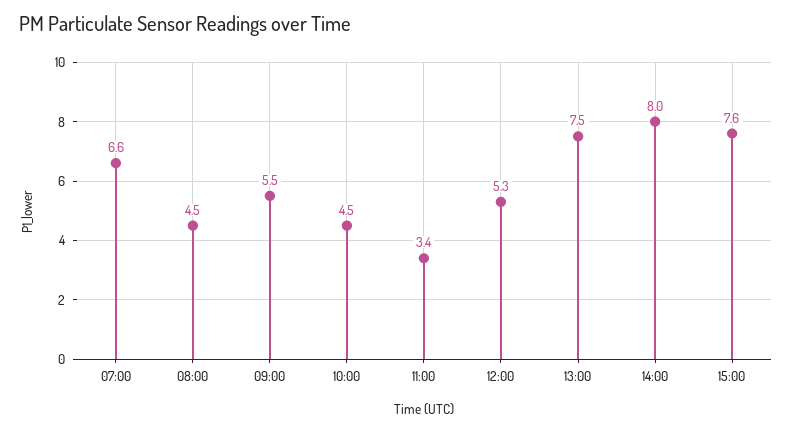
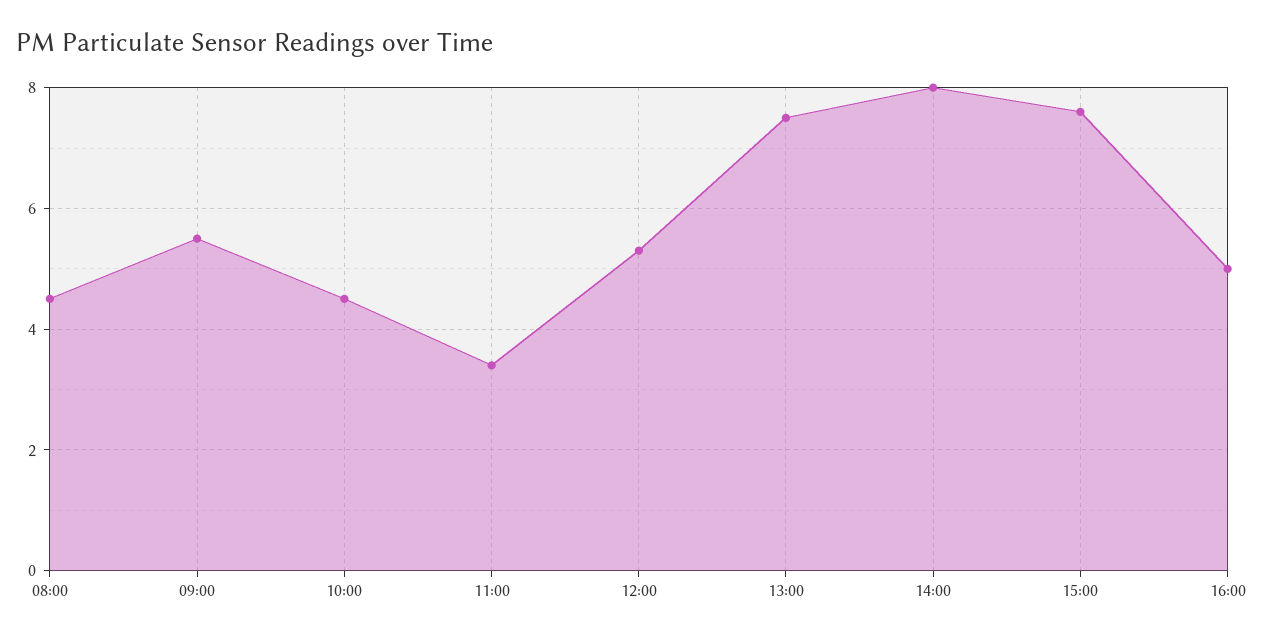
07:00: 6.6 -> none
16:00: none -> 5

